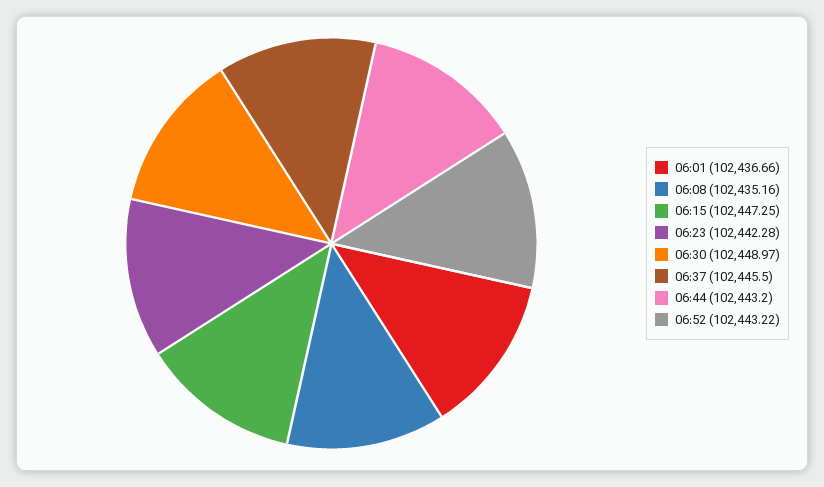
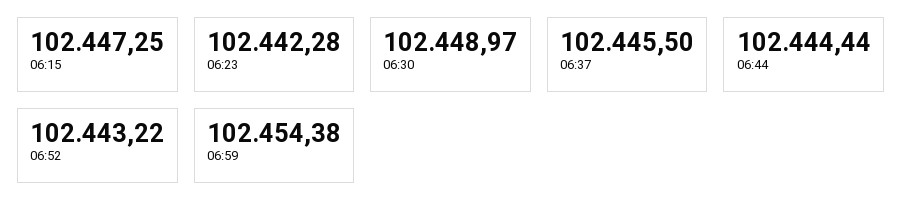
06:01: 102436.66 -> none
06:08: 102435.16 -> none
06:44: 102443.2 -> 102444.44
06:59: none -> 102454.38

